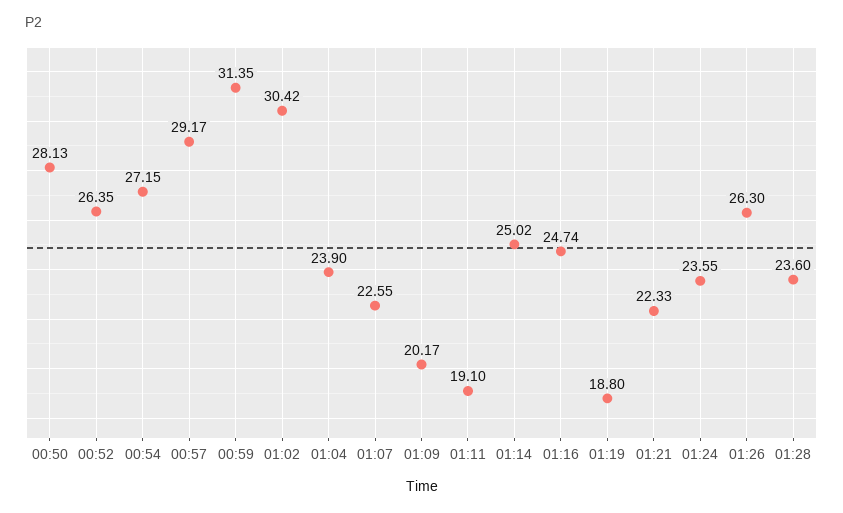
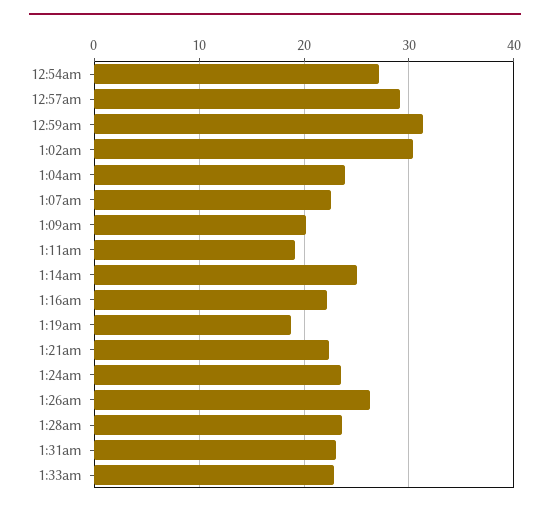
00:50: 28.13 -> none
00:52: 26.35 -> none
01:16: 24.74 -> 22
1:31am: none -> 23
1:33am: none -> 23

